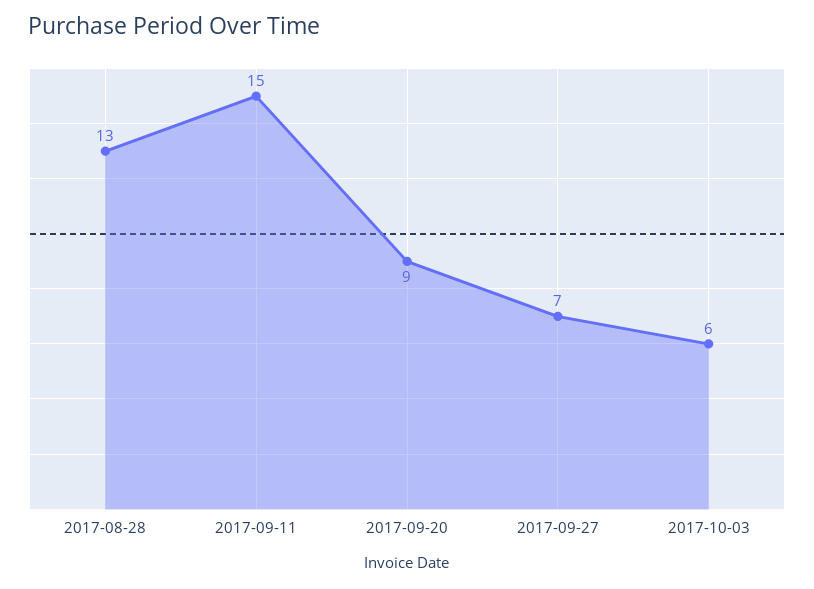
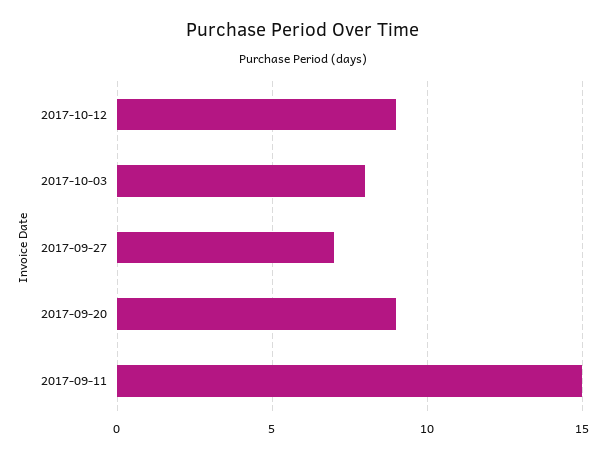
2017-08-28: 13 -> none
2017-10-03: 6 -> 8
2017-10-12: none -> 9

